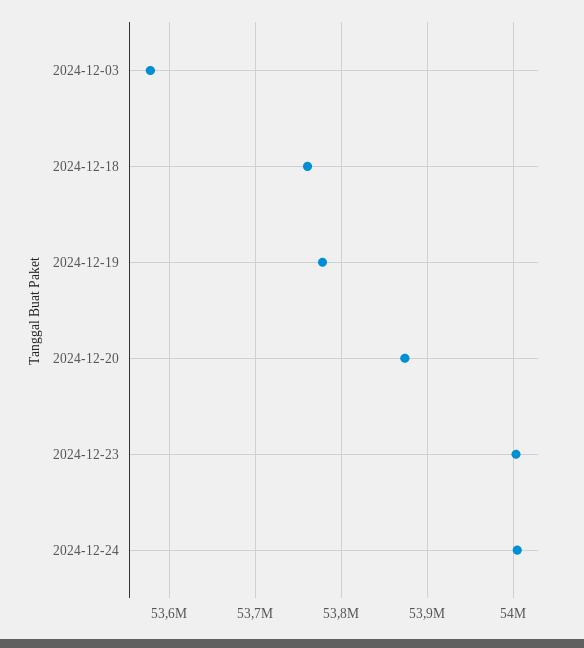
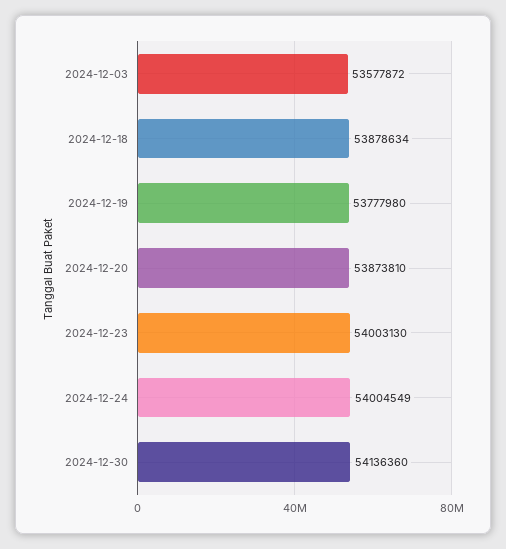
2024-12-18: 53760000 -> 53878634
2024-12-30: none -> 54136360

